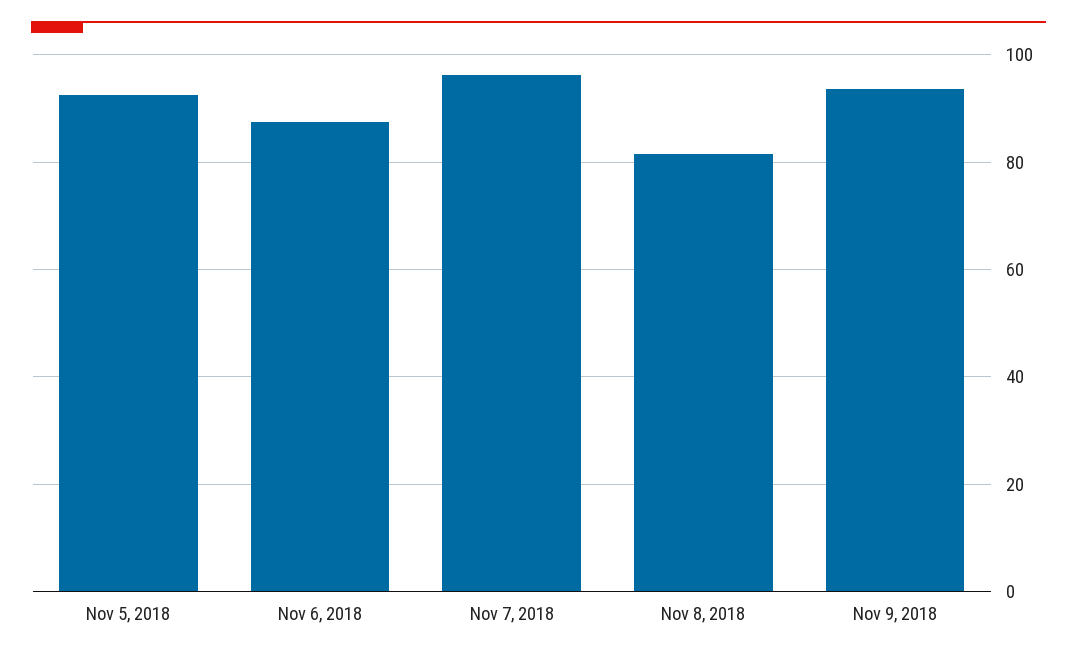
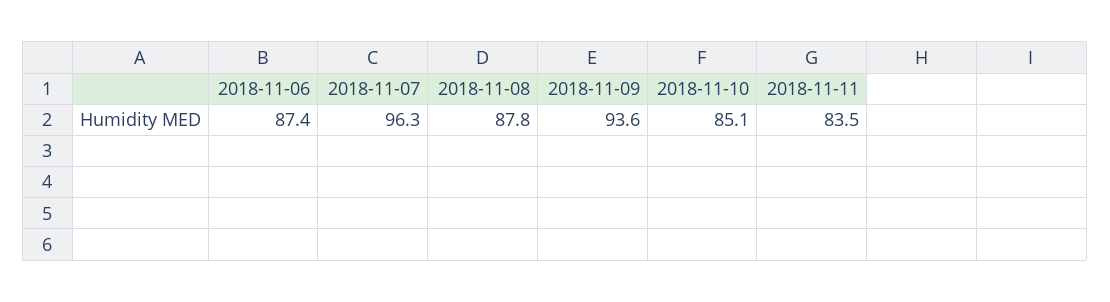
Nov 5, 2018: 92 -> none
Nov 8, 2018: 82 -> 87.8
2018-11-10: none -> 85.1
2018-11-11: none -> 83.5

